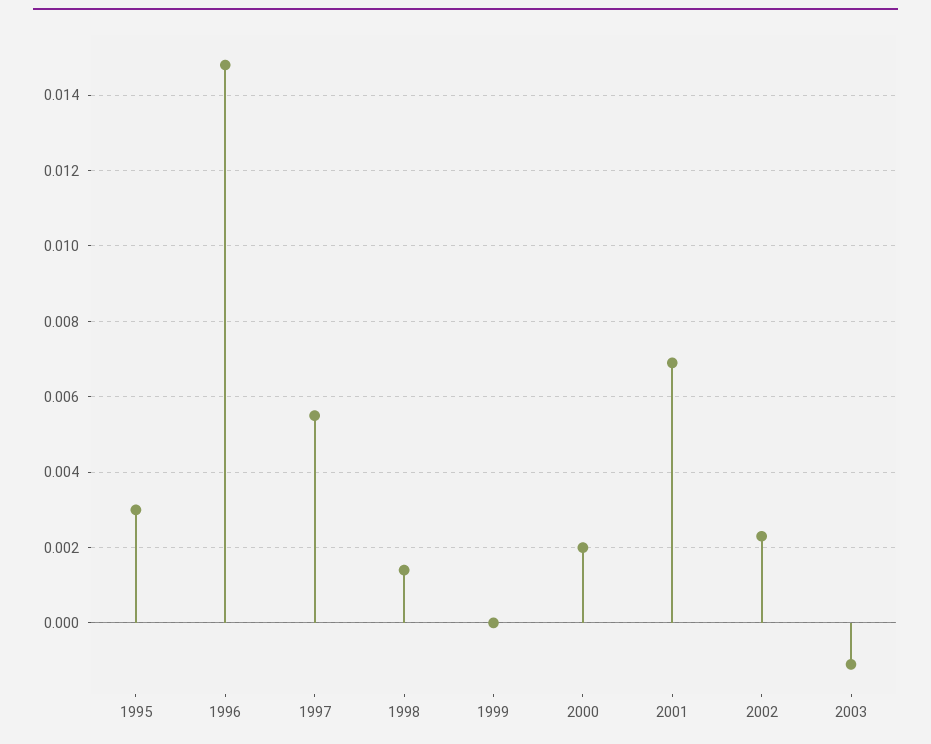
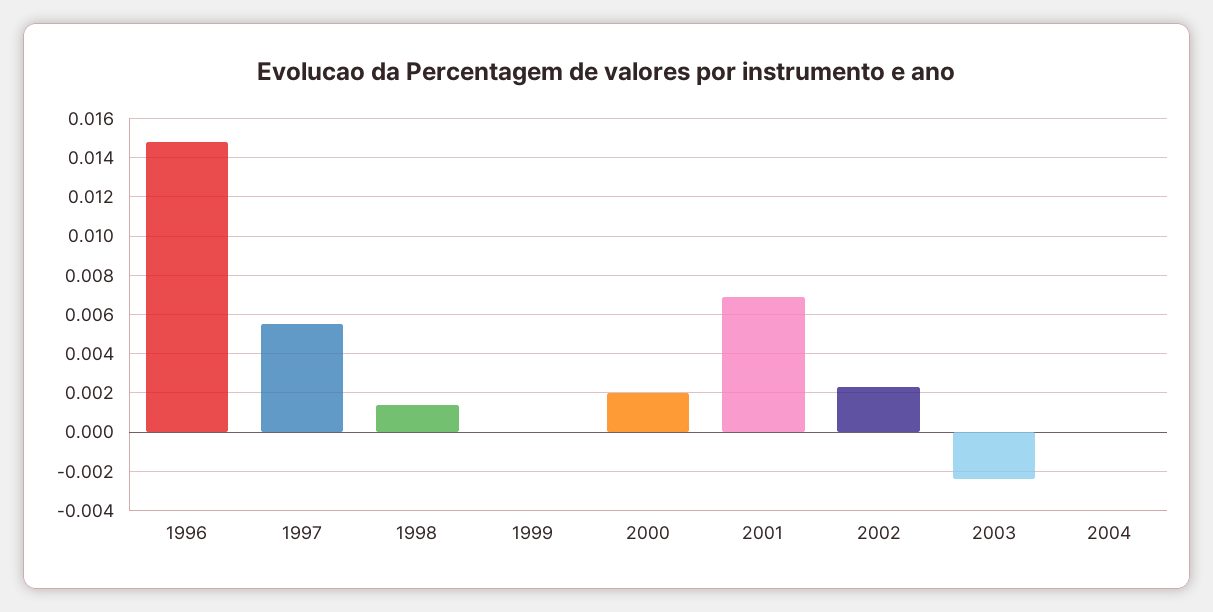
1995: 0.003 -> none
2003: -0.001 -> -0.0025
2004: none -> 0

